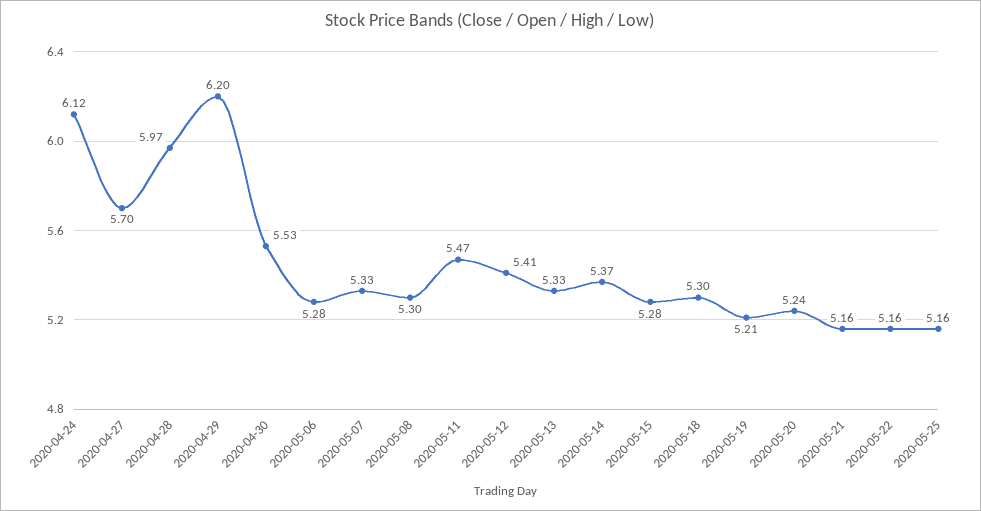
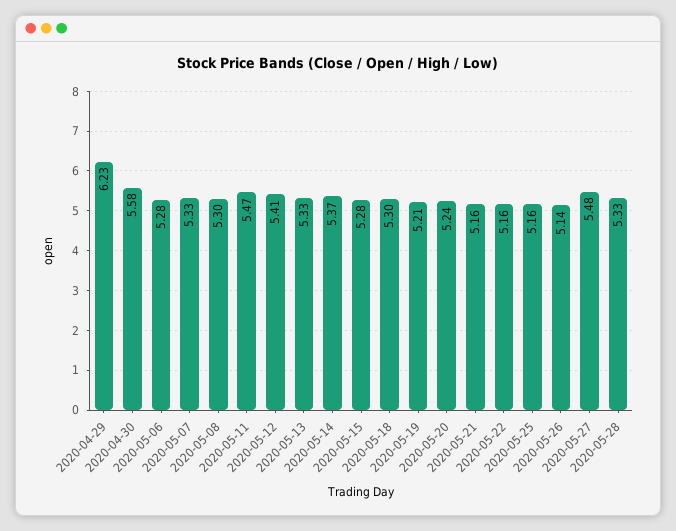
2020-04-24: 6.12 -> none
2020-04-27: 5.7 -> none
2020-04-28: 5.97 -> none
2020-04-29: 6.2 -> 6.23
2020-04-30: 5.53 -> 5.58
2020-05-26: none -> 5.14
2020-05-27: none -> 5.48
2020-05-28: none -> 5.33

